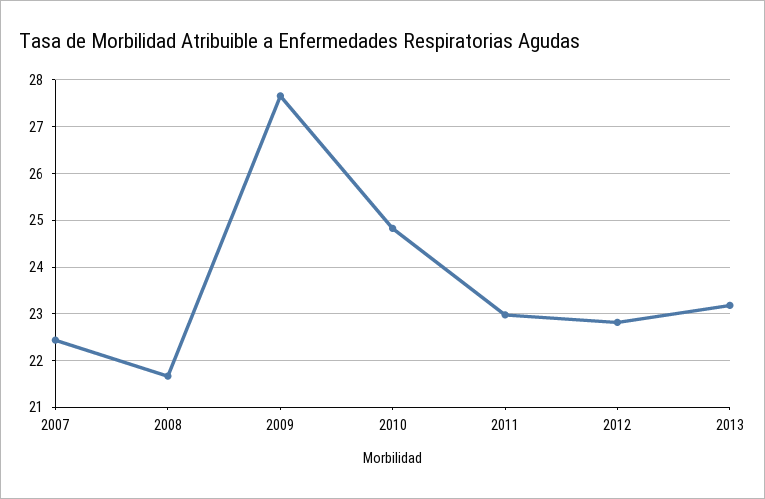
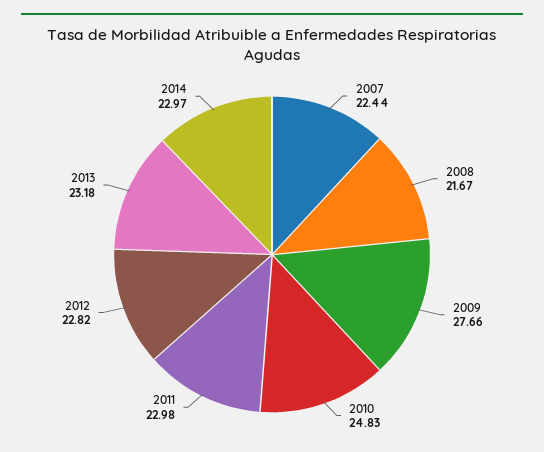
2014: none -> 22.97

